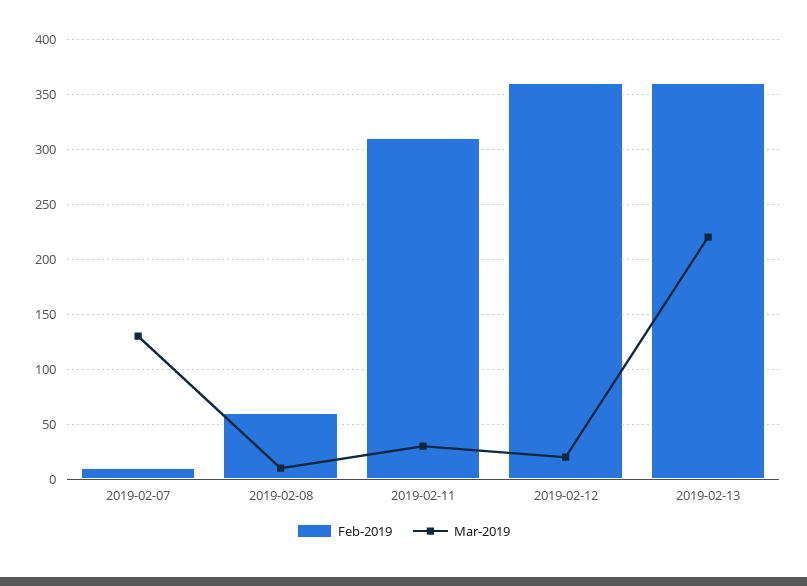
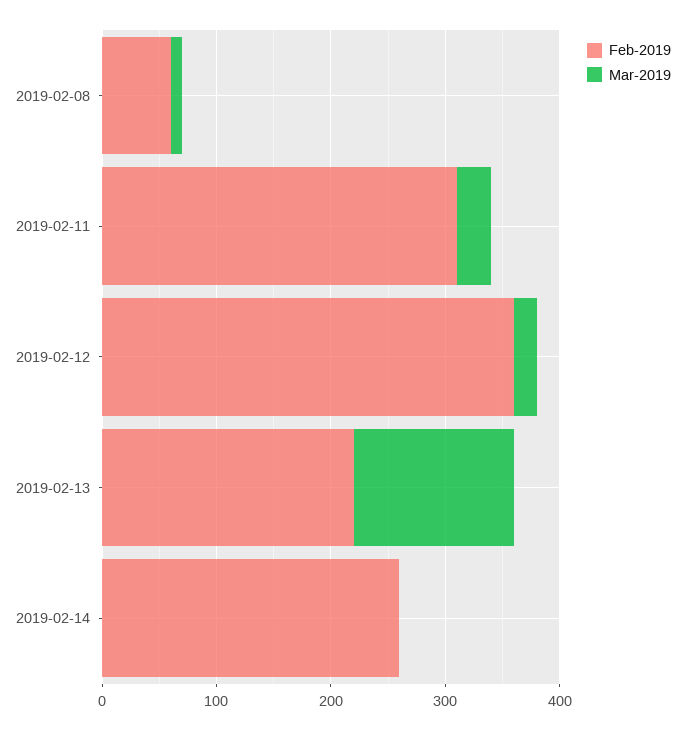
Feb-2019, 2019-02-07: 10 -> none
Mar-2019, 2019-02-07: 130 -> none
Feb-2019, 2019-02-13: 360 -> 220
Mar-2019, 2019-02-13: 220 -> 140
Feb-2019, 2019-02-14: none -> 260
Mar-2019, 2019-02-14: none -> 0

